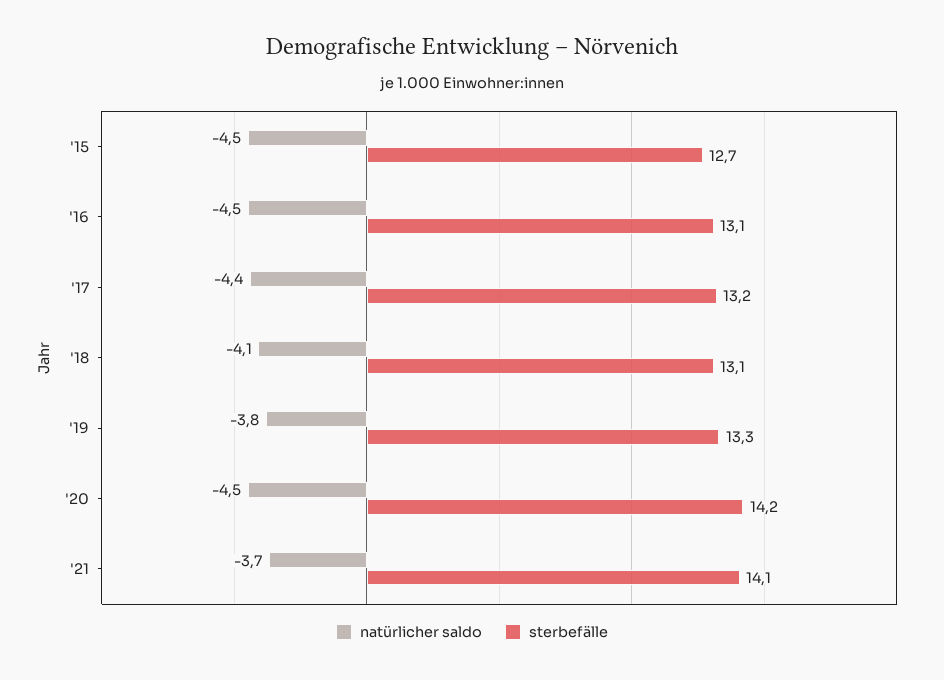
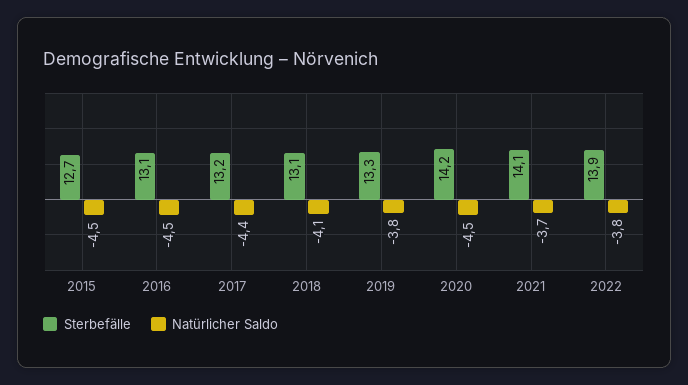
sterbefälle, 2022: none -> 13.9
natürlicher saldo, 2022: none -> -3.8

